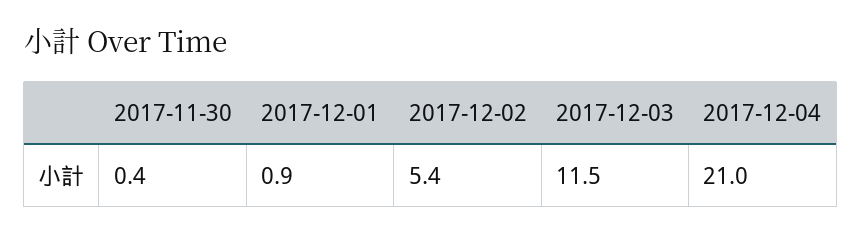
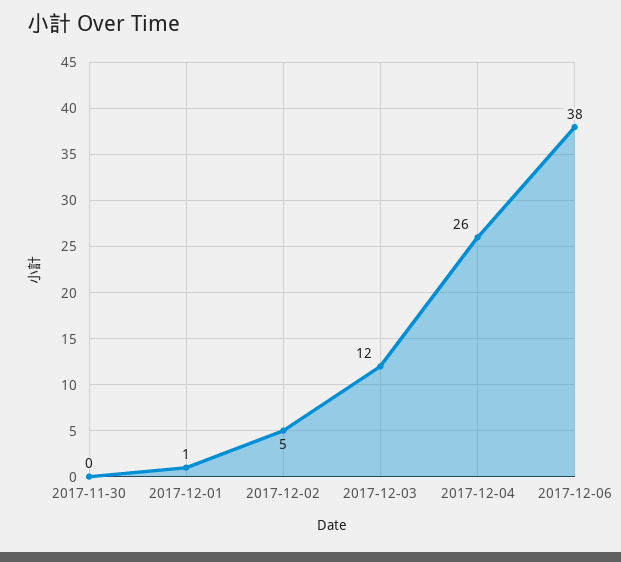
2017-12-04: 21 -> 26
2017-12-06: none -> 38

